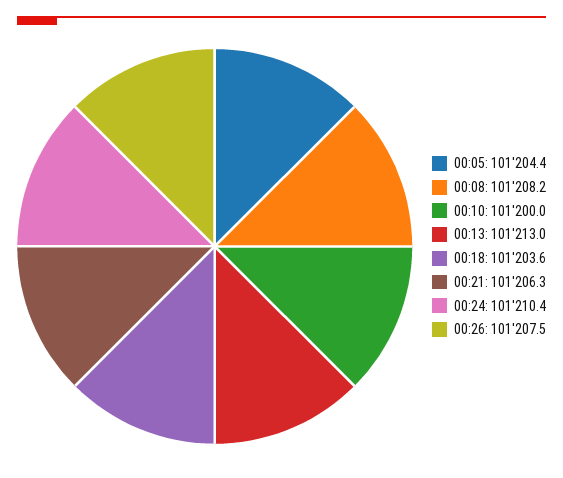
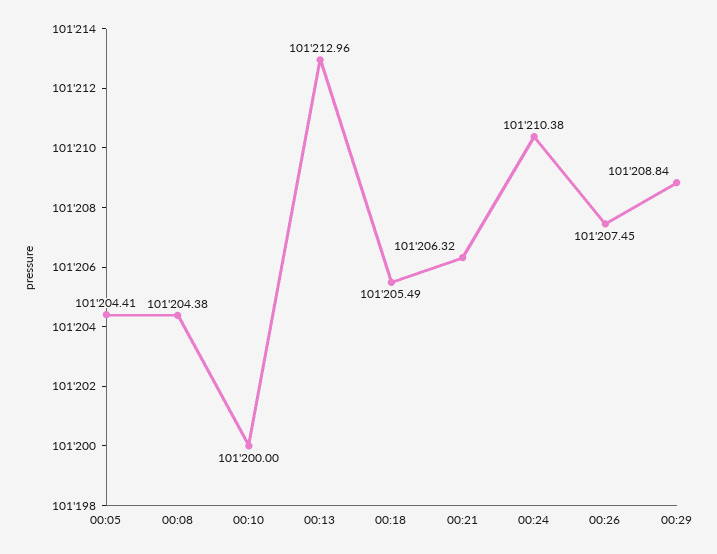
00:08: 101208.2 -> 101204.38
00:18: 101203.6 -> 101205.49
00:29: none -> 101208.84

